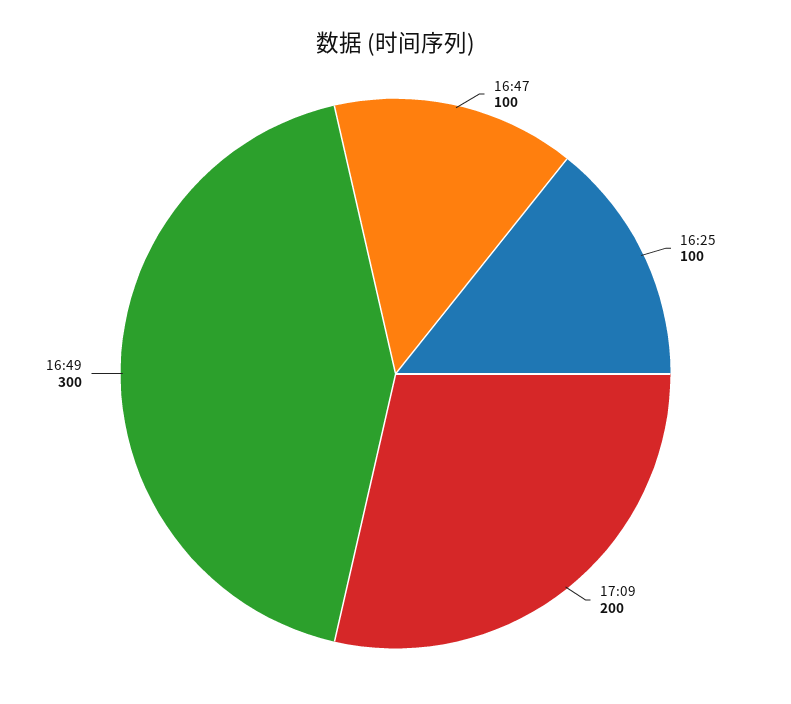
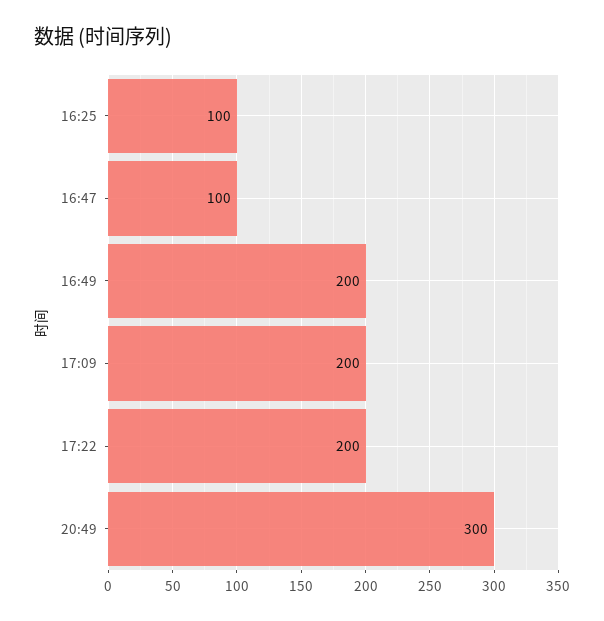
16:49: 300 -> 200
17:22: none -> 200
20:49: none -> 300

